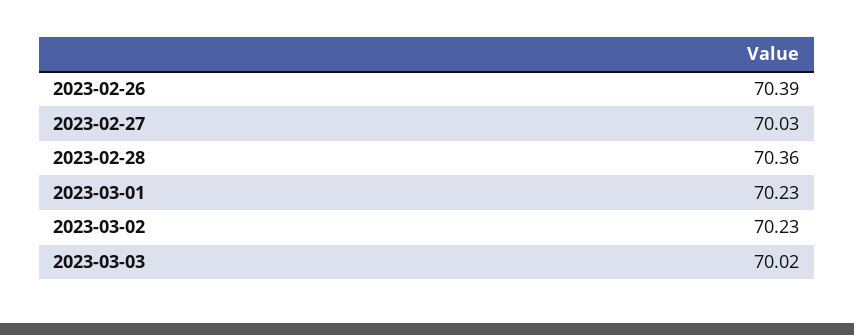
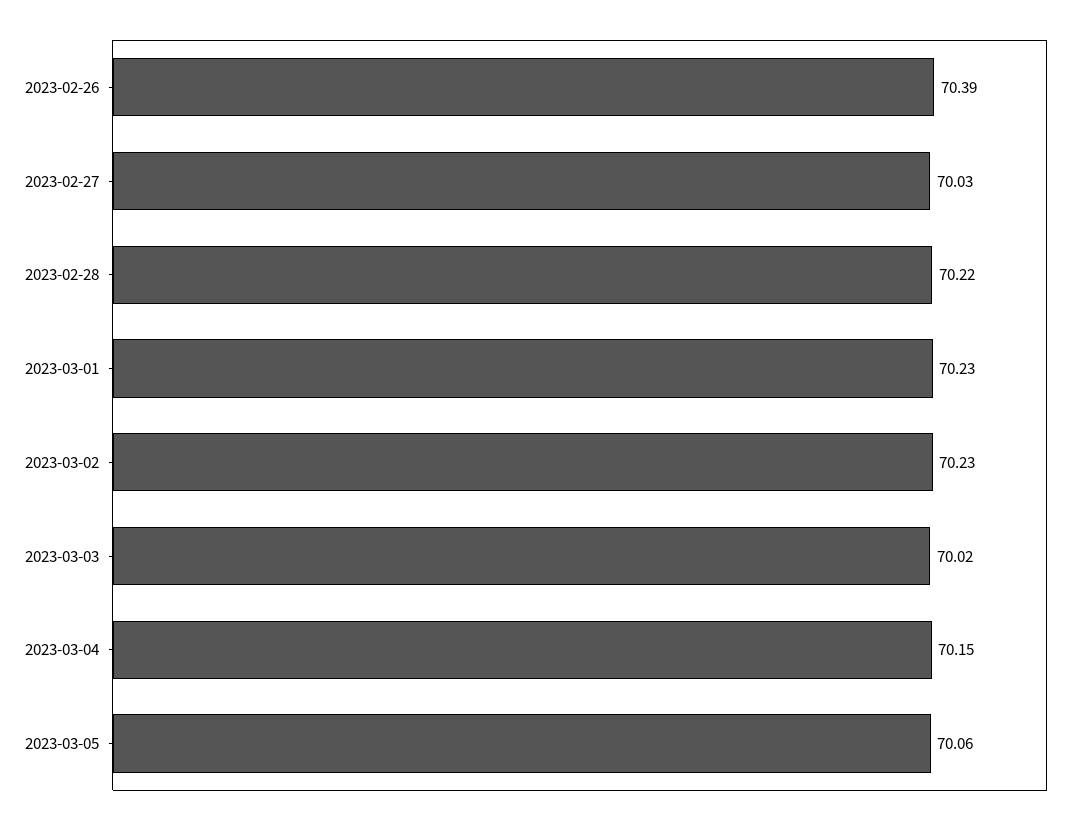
2023-02-28: 70.36 -> 70.22
2023-03-04: none -> 70.15
2023-03-05: none -> 70.06

